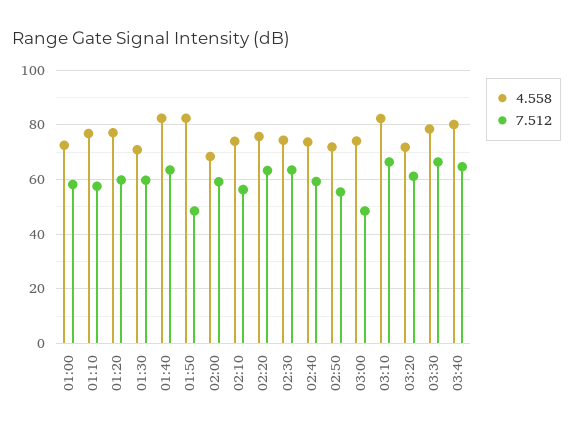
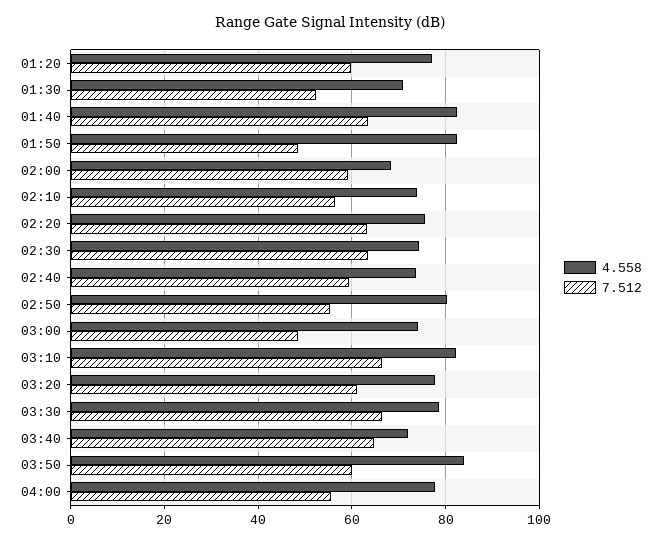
4.558, 01:00: 72.5 -> none
7.512, 01:00: 57.5 -> none
4.558, 01:10: 77.5 -> none
7.512, 01:10: 57.5 -> none
7.512, 01:30: 60 -> 52
4.558, 02:50: 72.5 -> 80
4.558, 03:20: 72.5 -> 78
4.558, 03:40: 80 -> 72
4.558, 03:50: none -> 84
7.512, 03:50: none -> 60
4.558, 04:00: none -> 78
7.512, 04:00: none -> 56

